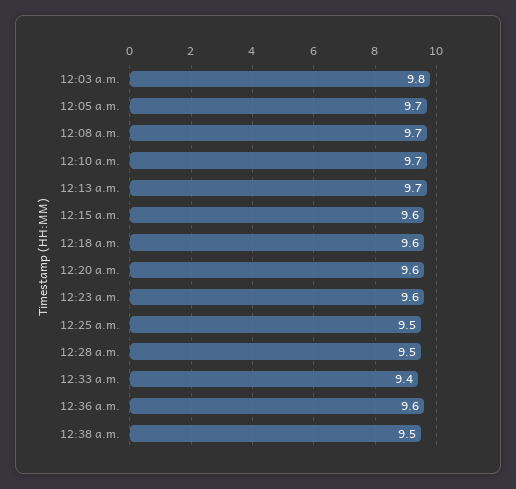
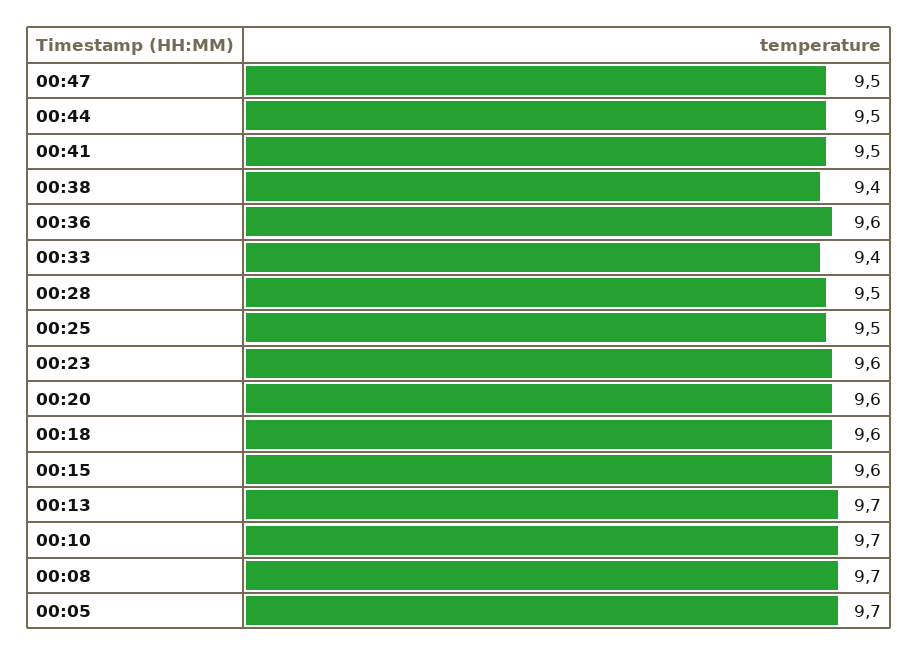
12:03 a.m.: 9.8 -> none
12:38 a.m.: 9.5 -> 9.4
00:47: none -> 9.5
00:44: none -> 9.5
00:41: none -> 9.5

